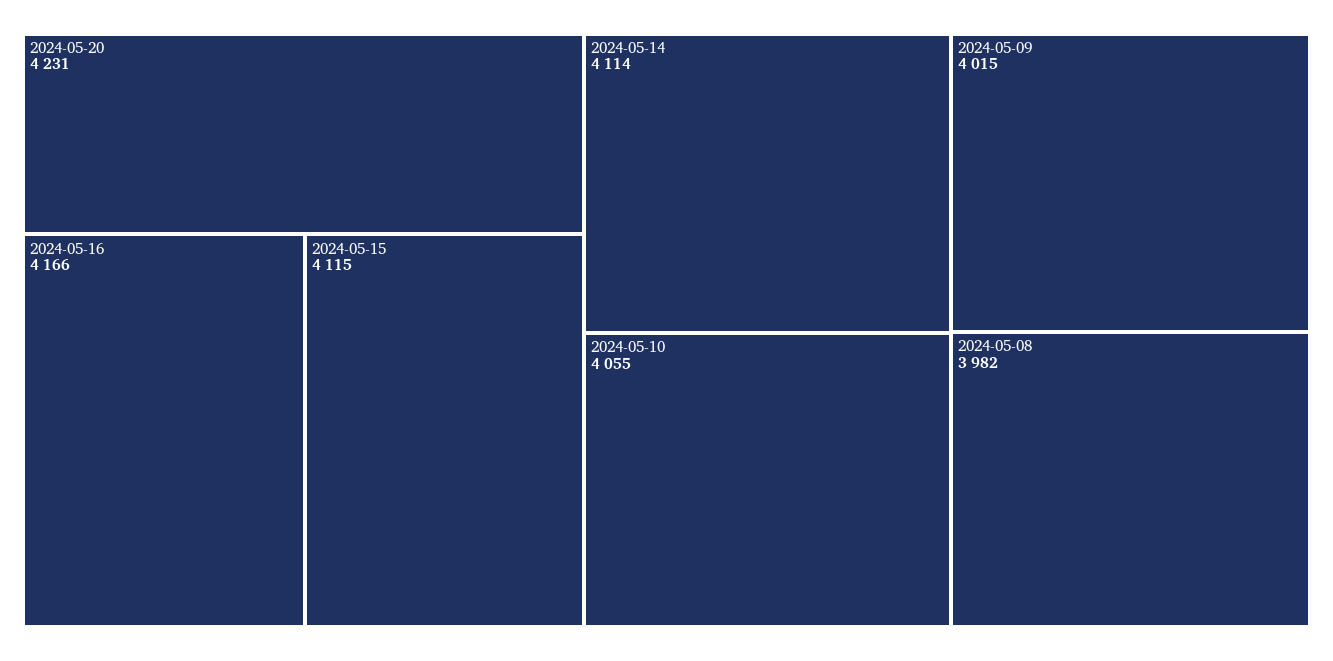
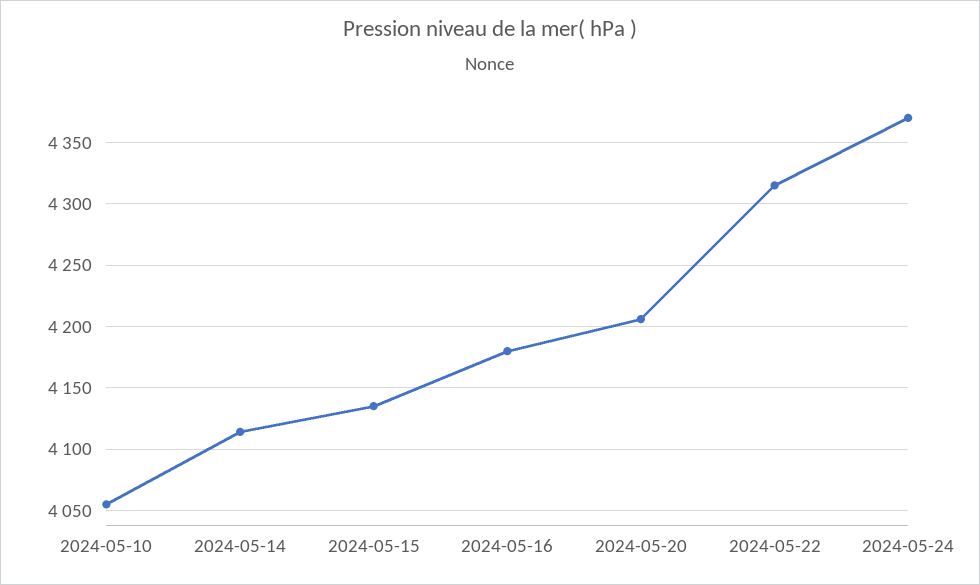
2024-05-20: 4231 -> 4205
2024-05-16: 4166 -> 4180
2024-05-15: 4115 -> 4135
2024-05-09: 4015 -> none
2024-05-08: 3982 -> none
2024-05-22: none -> 4315
2024-05-24: none -> 4370

